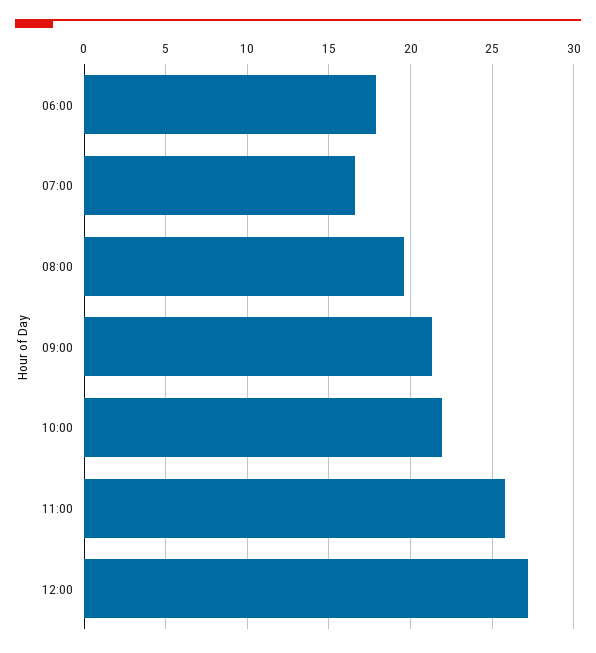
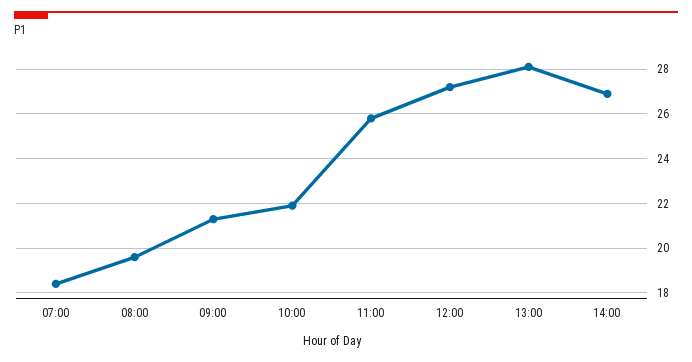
06:00: 18 -> none
07:00: 16.5 -> 18.5
13:00: none -> 28
14:00: none -> 27

